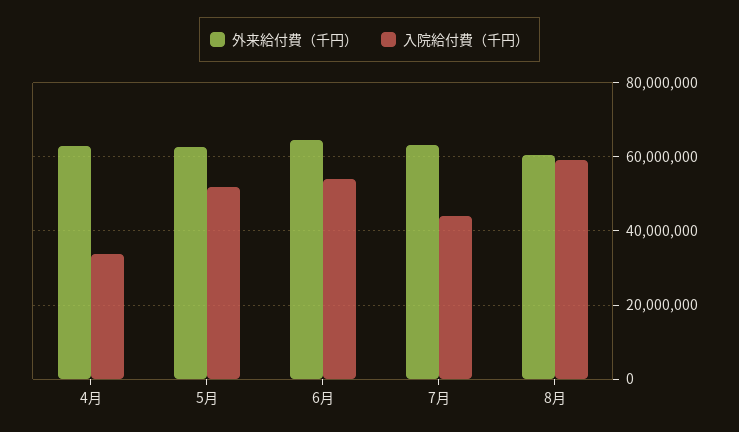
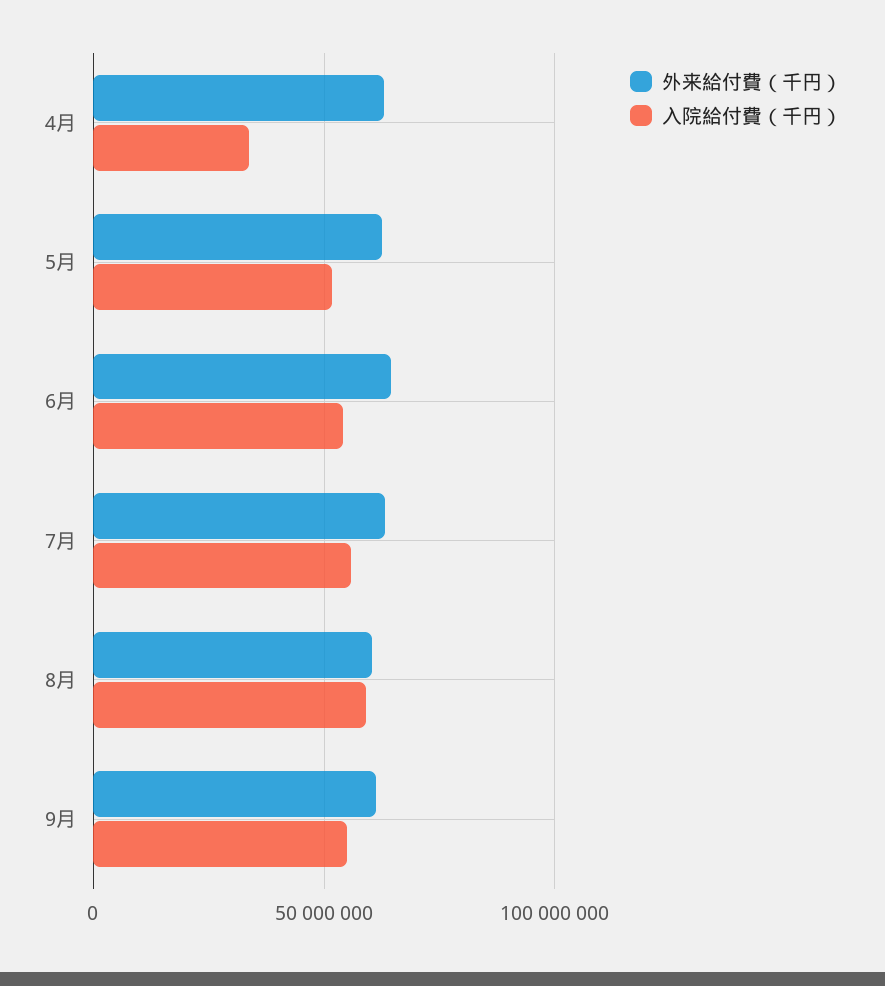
入院給付費（千円）, 7月: 44000000 -> 55000000
外来給付費（千円）, 9月: none -> 60000000
入院給付費（千円）, 9月: none -> 55000000

